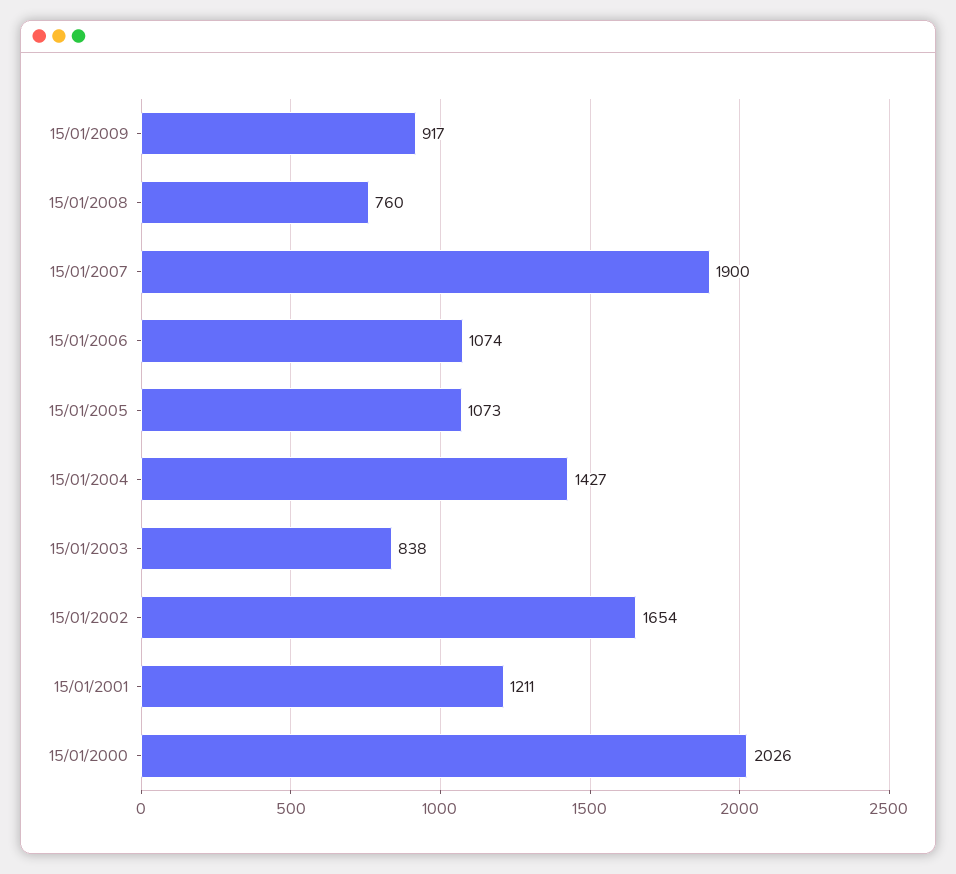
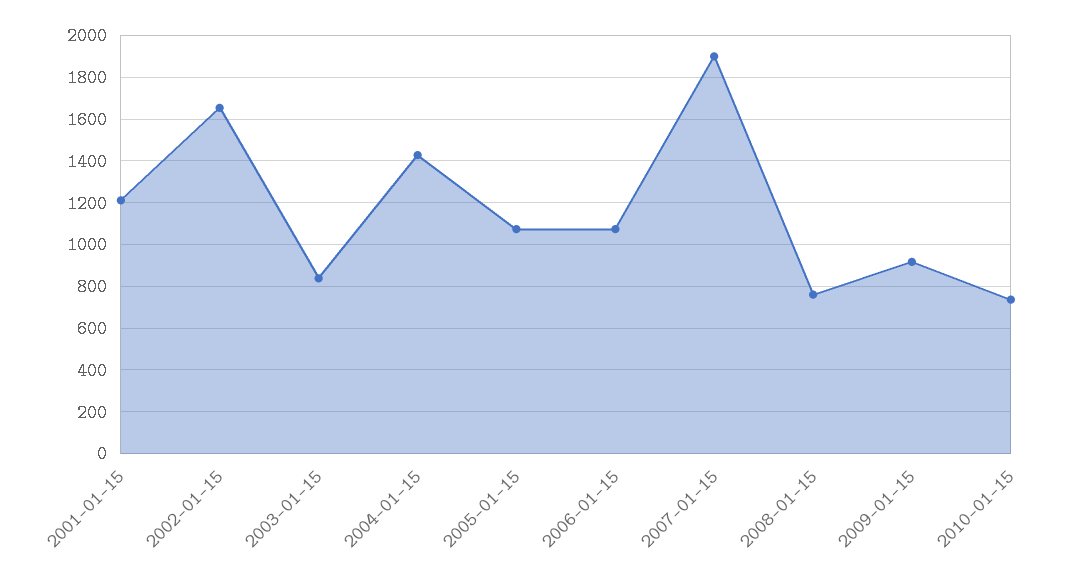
15/01/2000: 2026 -> none
2010-01-15: none -> 750

